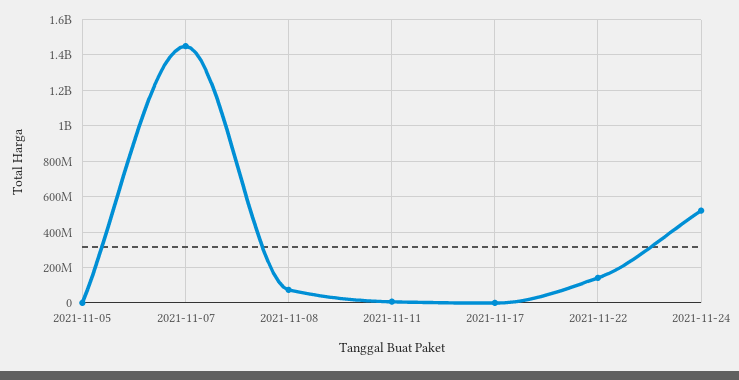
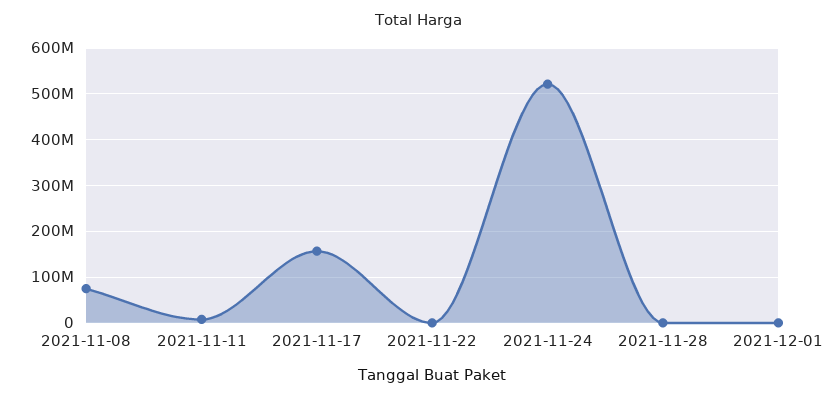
2021-11-05: 0 -> none
2021-11-07: 1450000000 -> none
2021-11-17: 0 -> 160000000
2021-11-22: 150000000 -> 0
2021-11-28: none -> 0
2021-12-01: none -> 0

